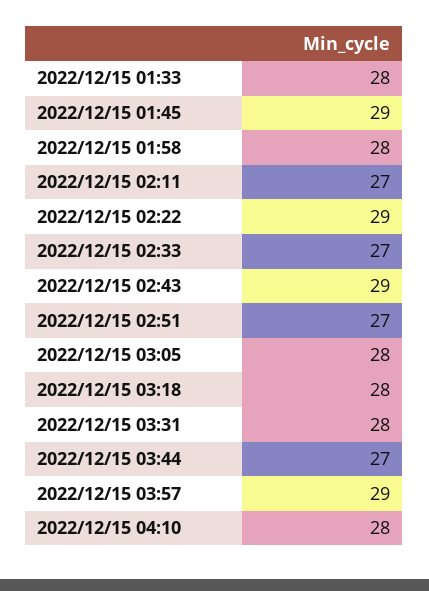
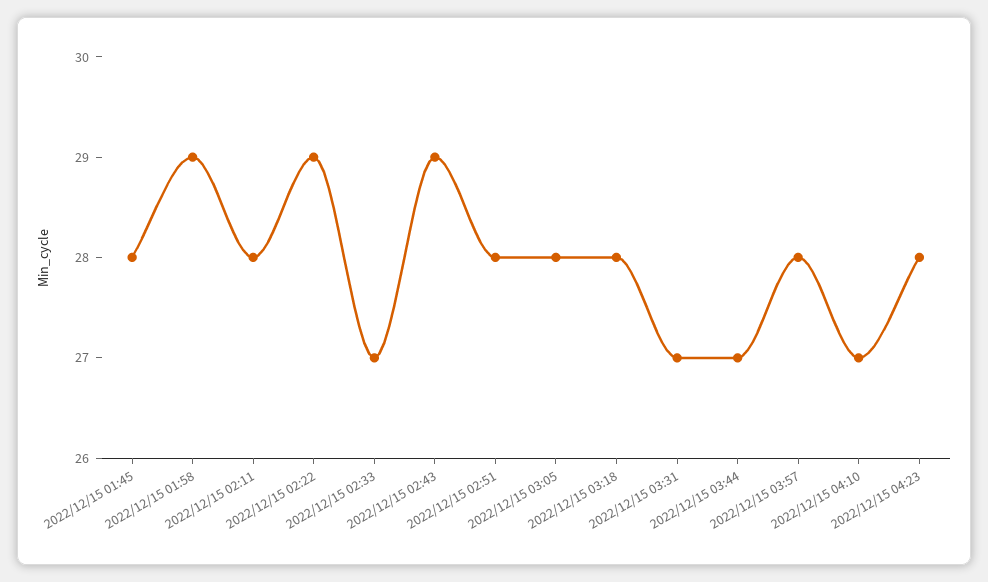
2022/12/15 01:33: 28 -> none
2022/12/15 01:45: 29 -> 28
2022/12/15 01:58: 28 -> 29
2022/12/15 02:11: 27 -> 28
2022/12/15 02:51: 27 -> 28
2022/12/15 03:31: 28 -> 27
2022/12/15 03:57: 29 -> 28
2022/12/15 04:10: 28 -> 27
2022/12/15 04:23: none -> 28

